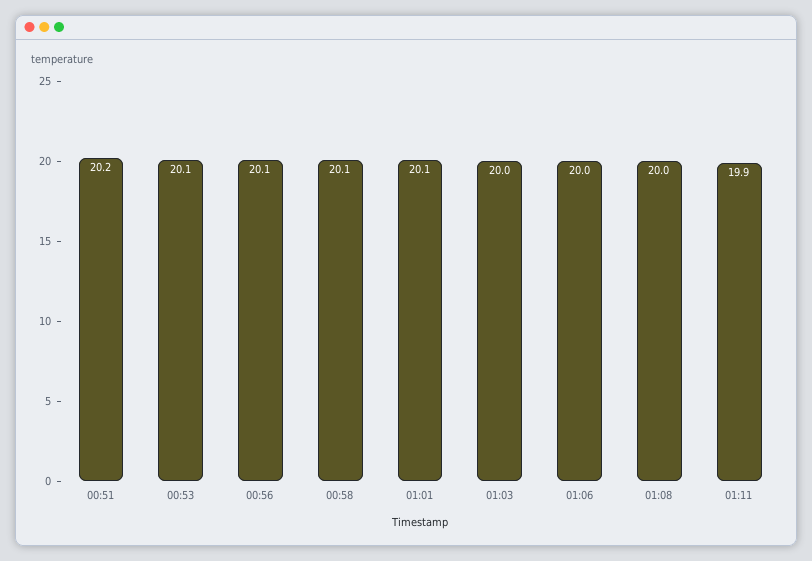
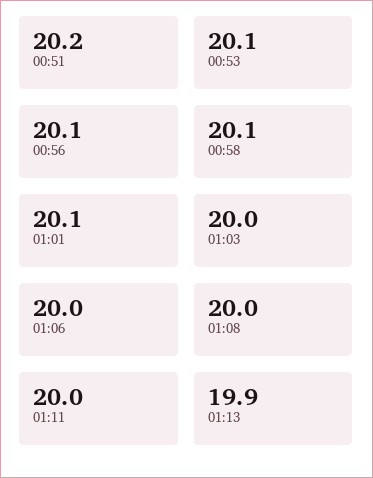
01:11: 19.9 -> 20
01:13: none -> 19.9

